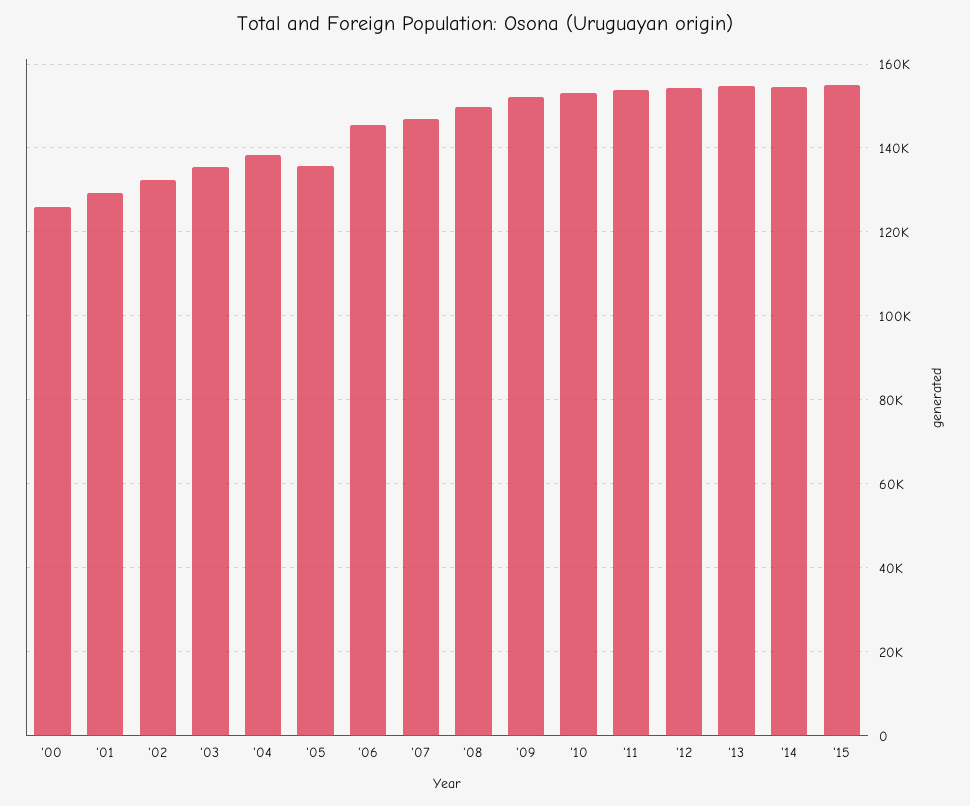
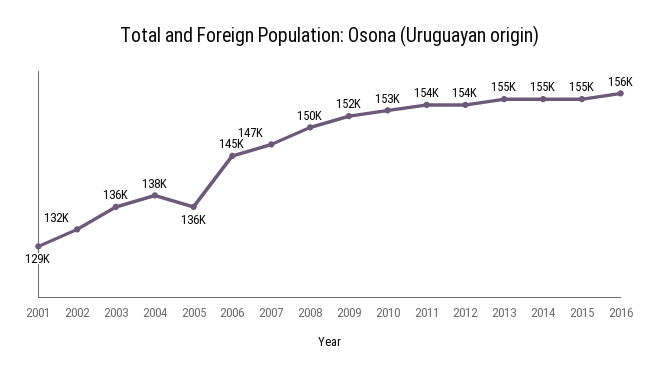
'00: 126000 -> none
2016: none -> 156000

